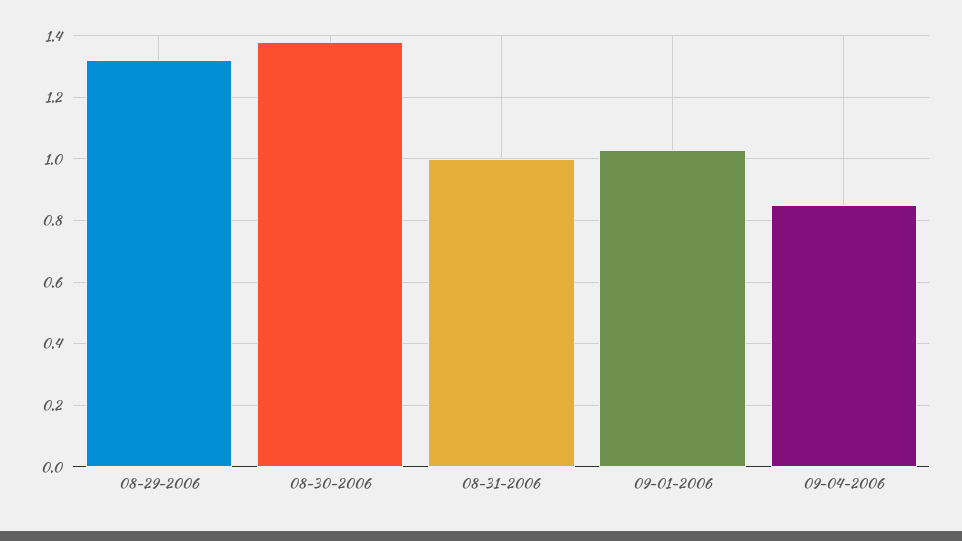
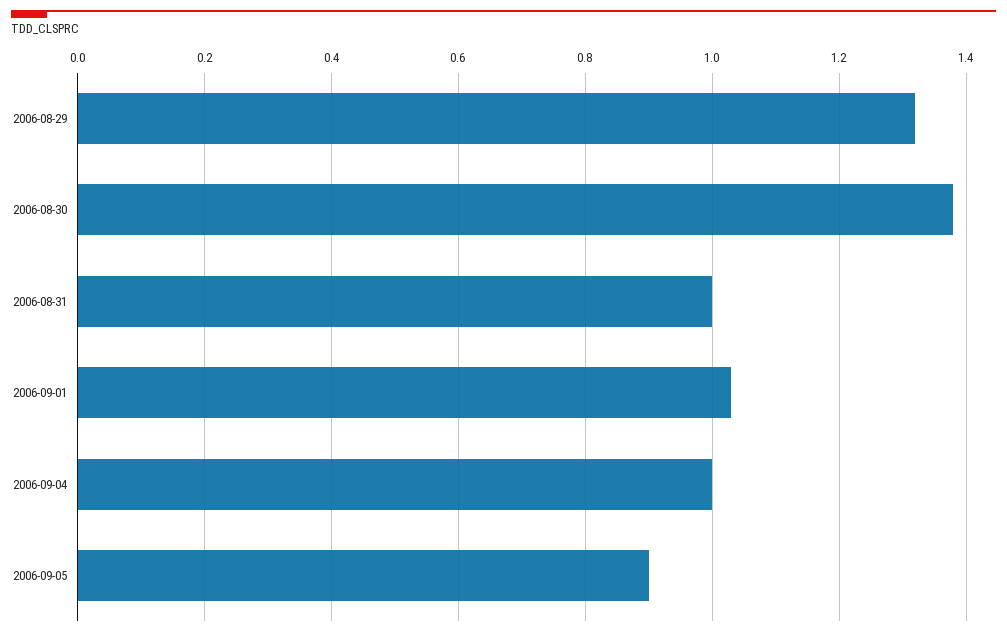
09-04-2006: 0.85 -> 1
2006-09-05: none -> 0.9

